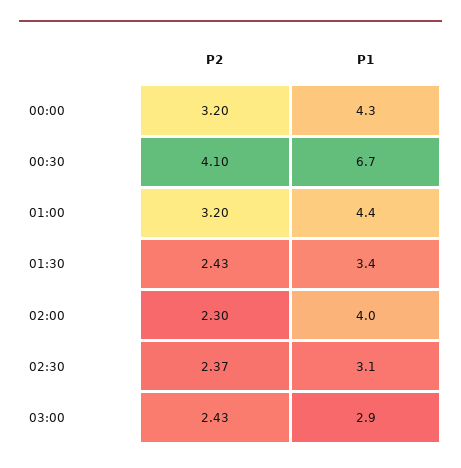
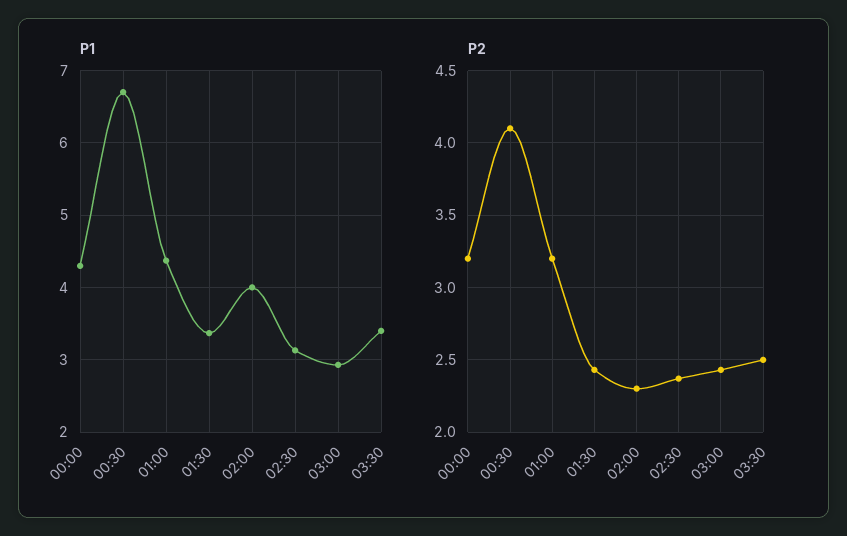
P1, 03:30: none -> 3.4
P2, 03:30: none -> 2.5

